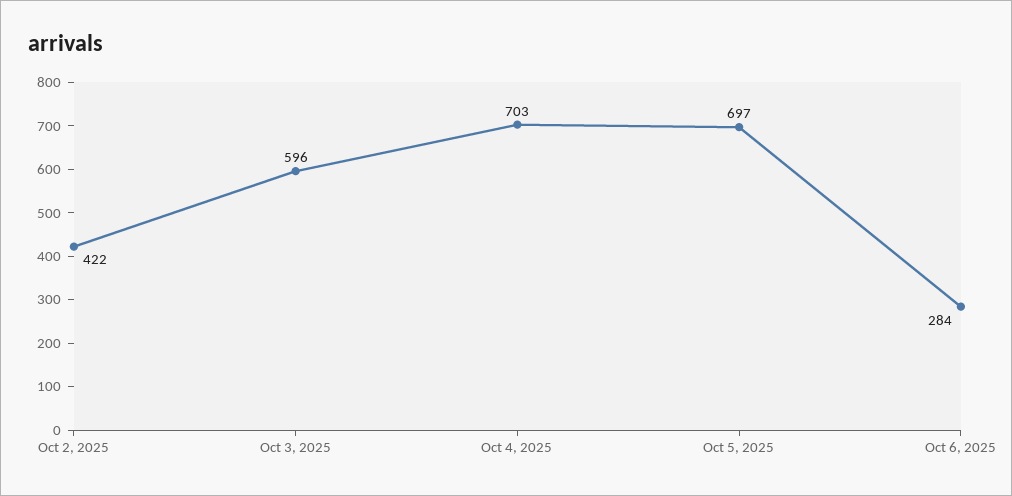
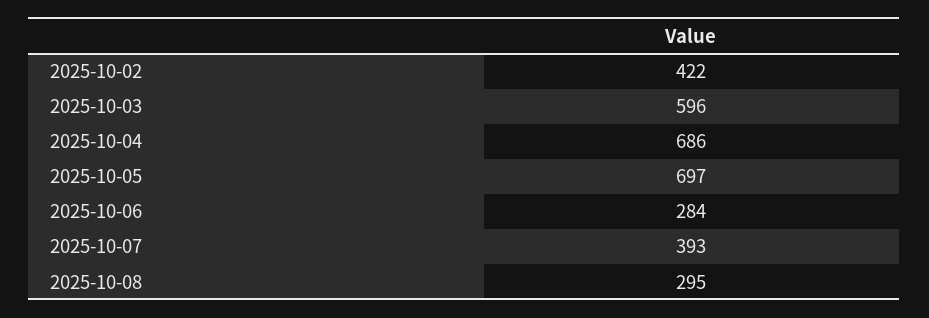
Oct 4, 2025: 703 -> 686
2025-10-07: none -> 393
2025-10-08: none -> 295

